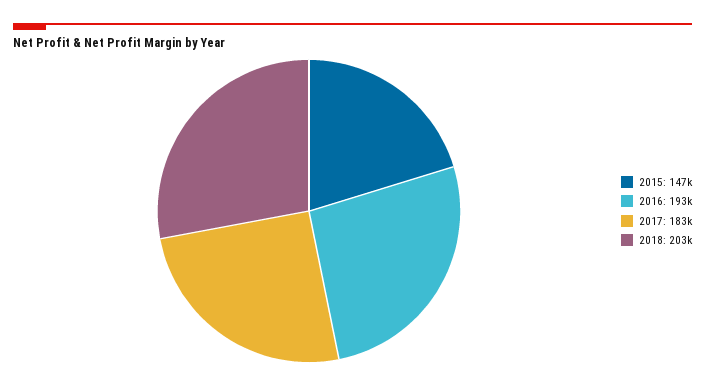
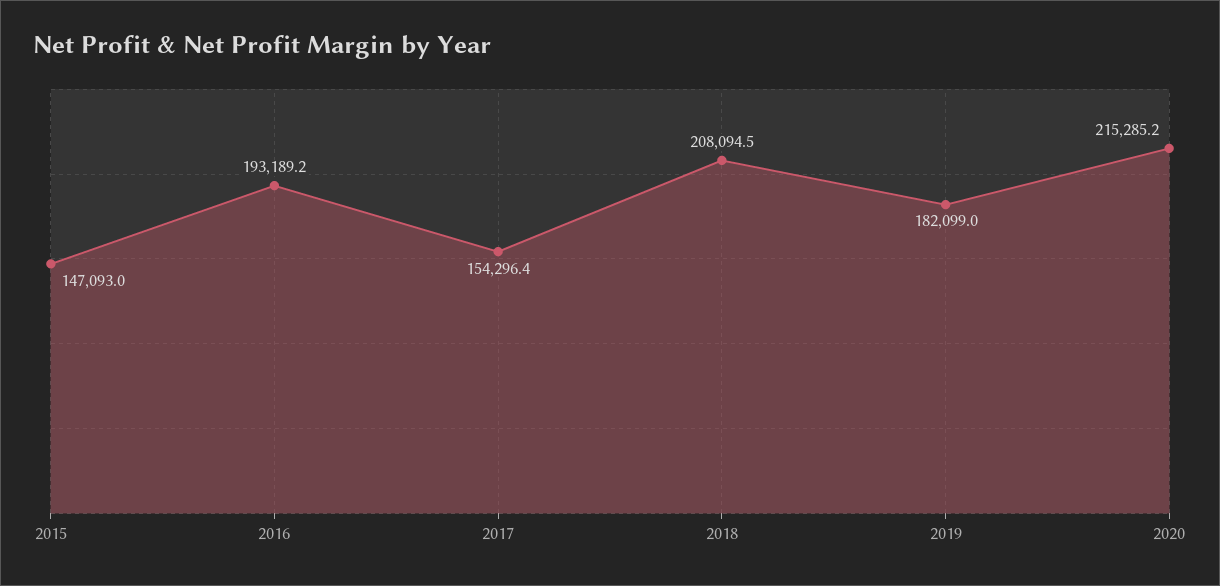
2017: 183000 -> 154296.4
2018: 203000 -> 208094.5
2019: none -> 182099
2020: none -> 215285.2

